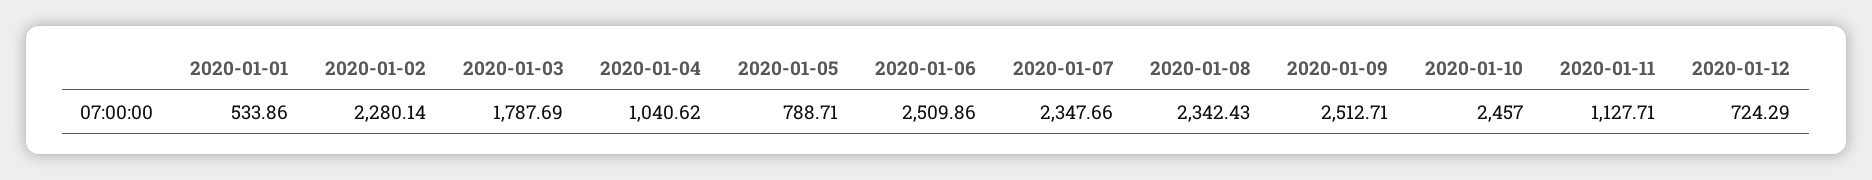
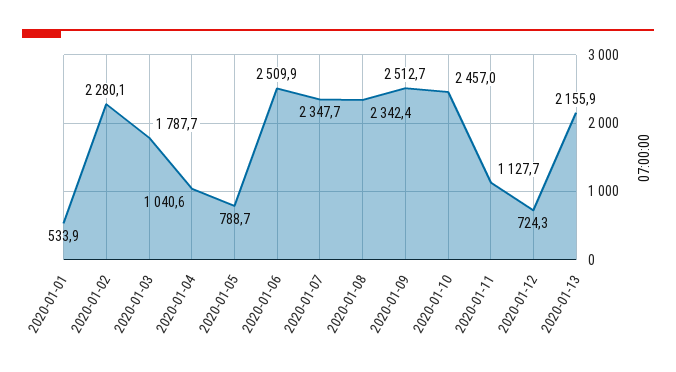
2020-01-13: none -> 2155.9

